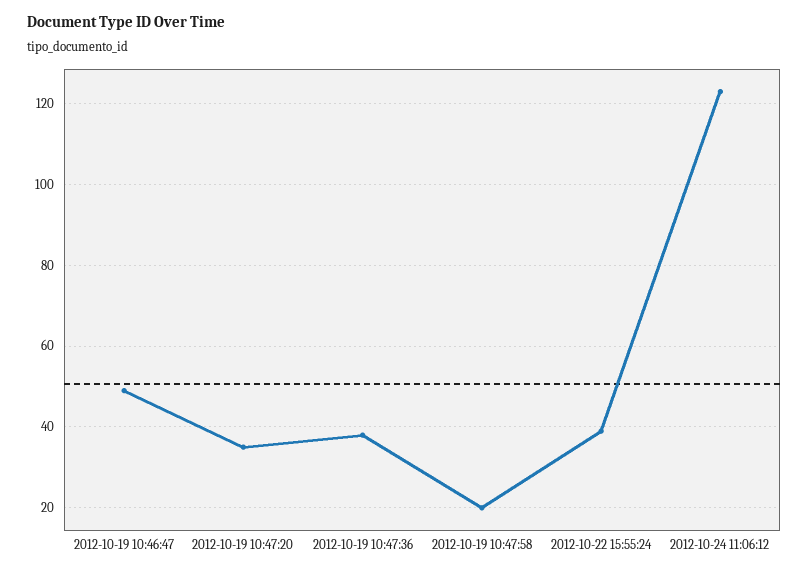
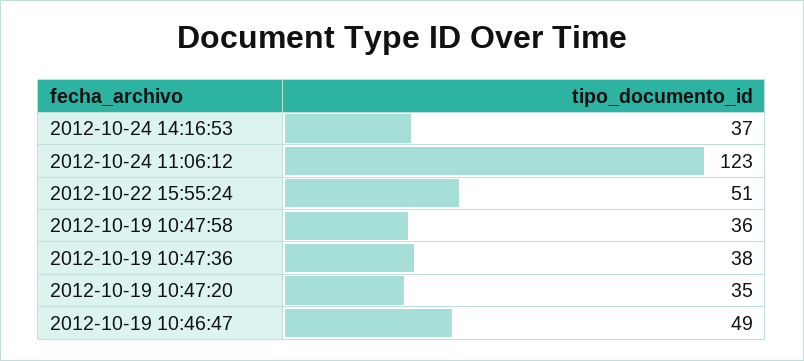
2012-10-19 10:47:58: 20 -> 36
2012-10-22 15:55:24: 40 -> 51
2012-10-24 14:16:53: none -> 37

